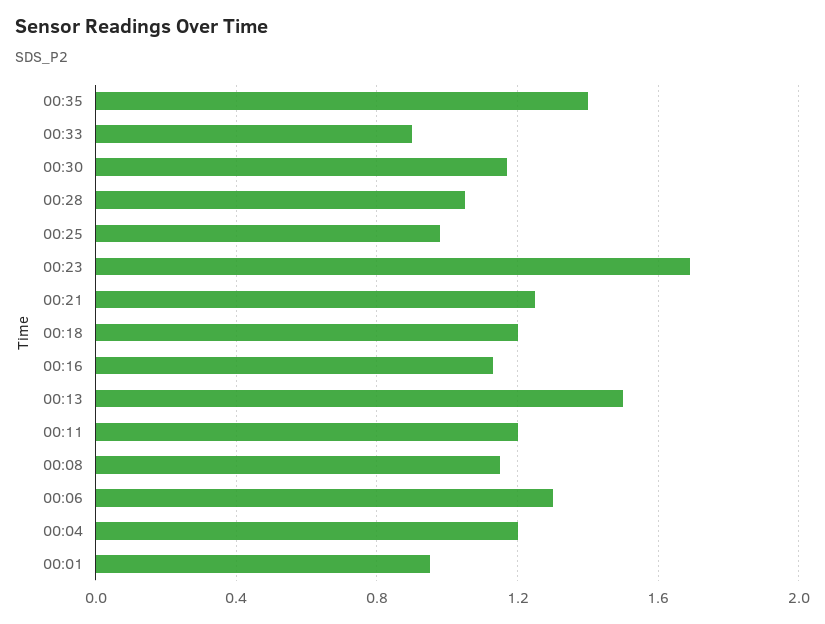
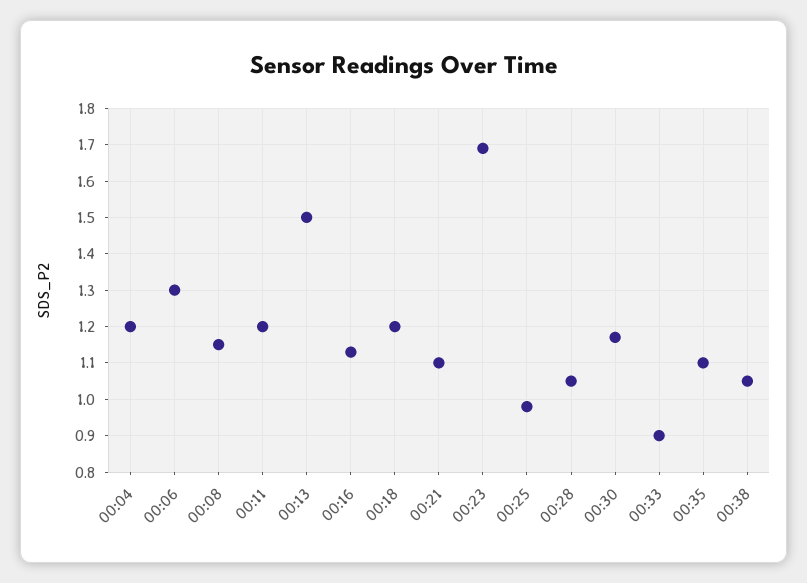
00:35: 1.4 -> 1.1
00:21: 1.25 -> 1.1
00:01: 0.95 -> none
00:38: none -> 1.05

